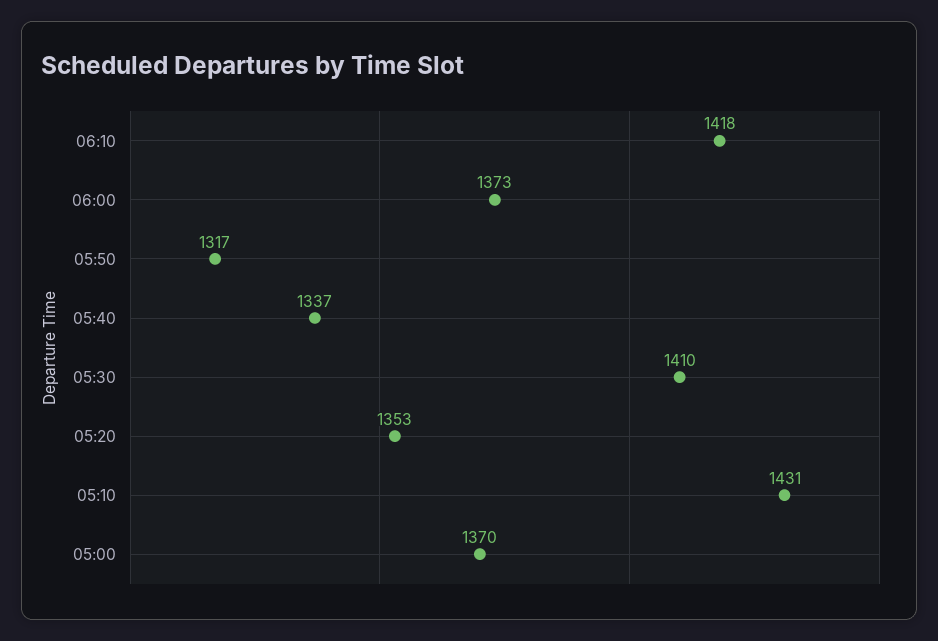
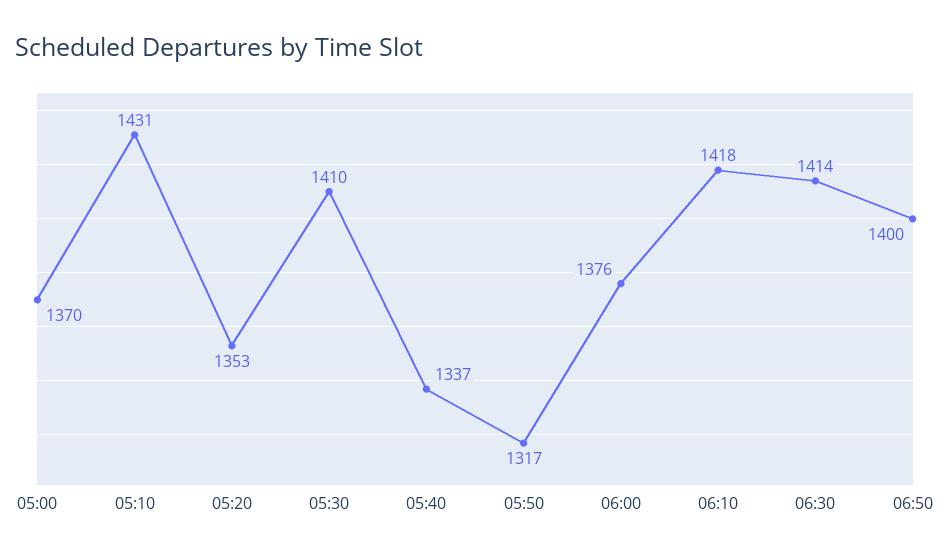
06:00: 1373 -> 1376
06:30: none -> 1414
06:50: none -> 1400

